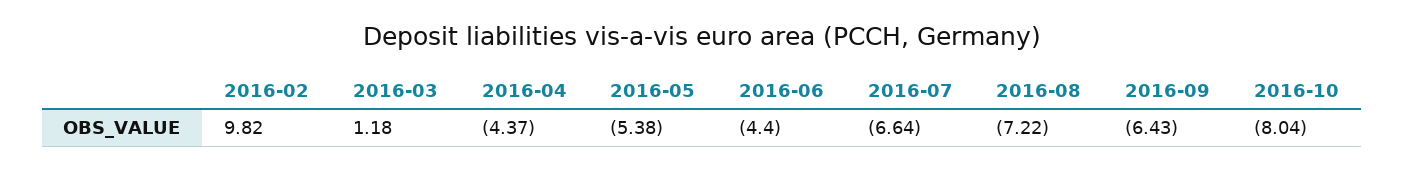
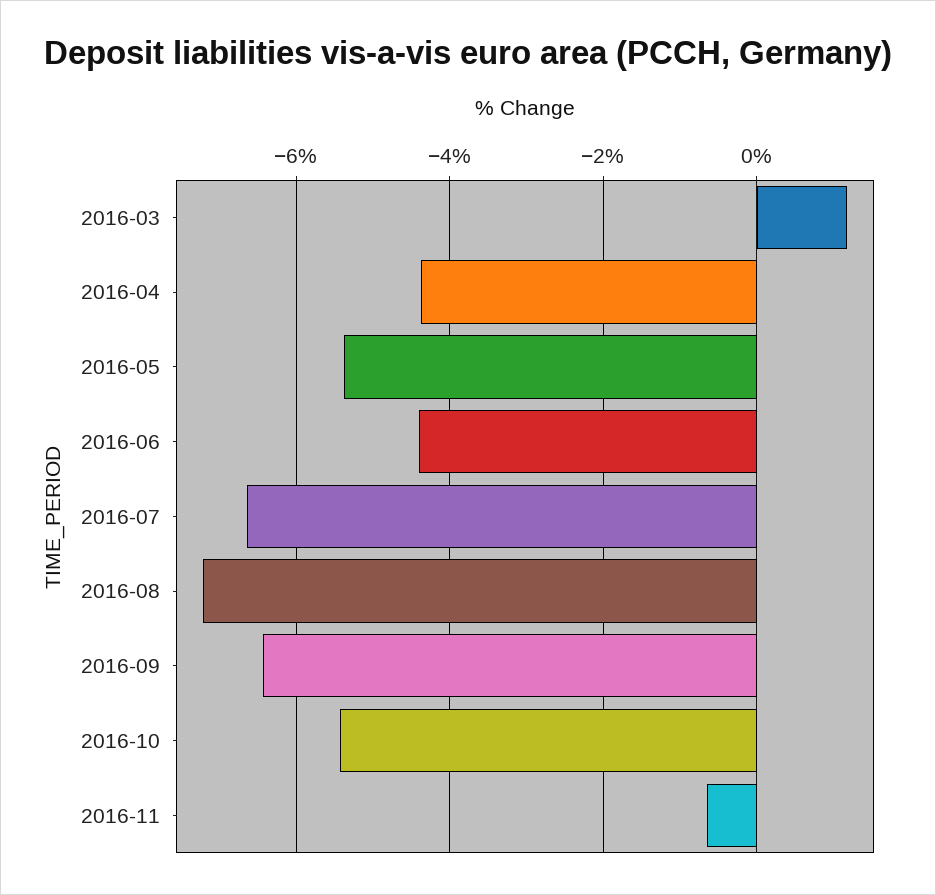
2016-02: 9.82 -> none
2016-10: -8.04 -> -5.4
2016-11: none -> -0.6

